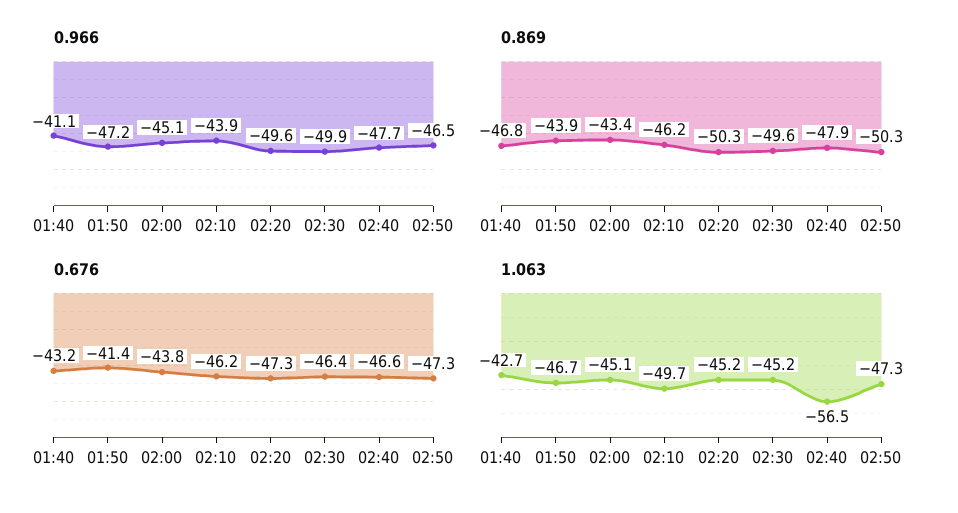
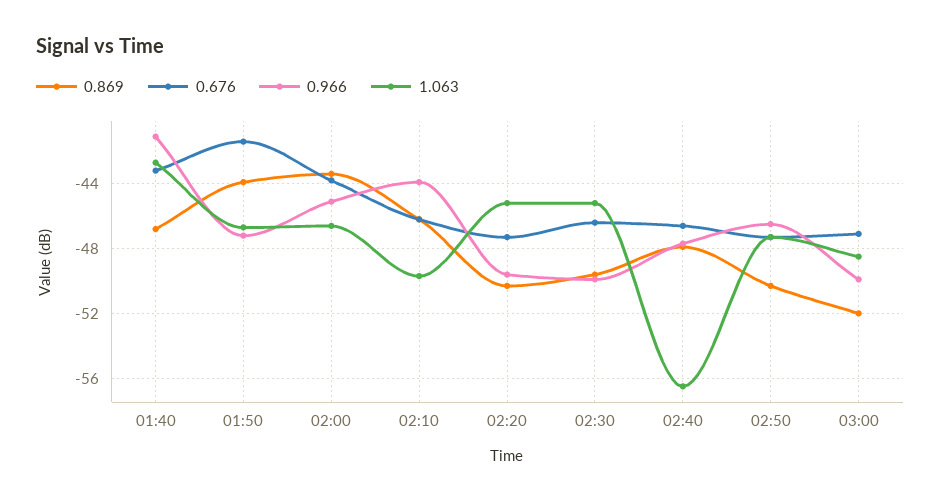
1.063, 02:00: -45.1 -> -46.5
0.869, 03:00: none -> -52
0.676, 03:00: none -> -47
0.966, 03:00: none -> -50
1.063, 03:00: none -> -48.5

